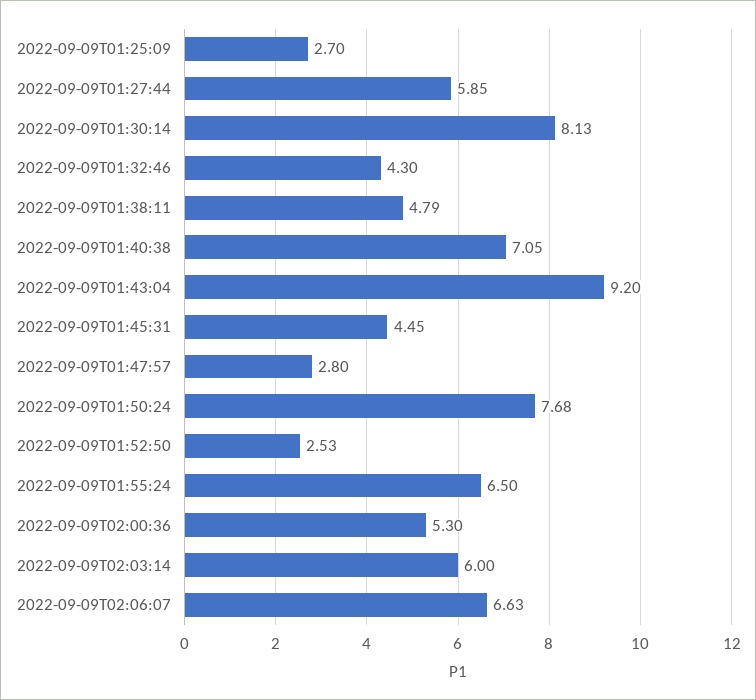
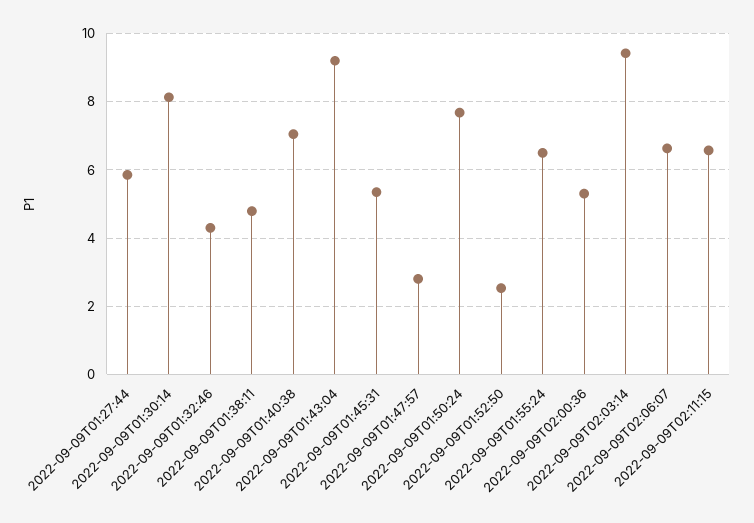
2022-09-09T01:25:09: 2.7 -> none
2022-09-09T01:45:31: 4.45 -> 5.4
2022-09-09T02:03:14: 6 -> 9.4
2022-09-09T02:11:15: none -> 6.6

